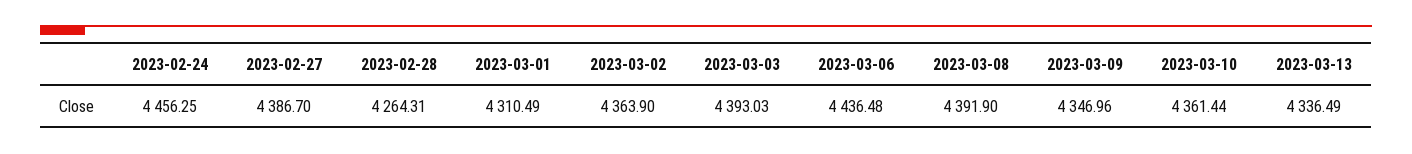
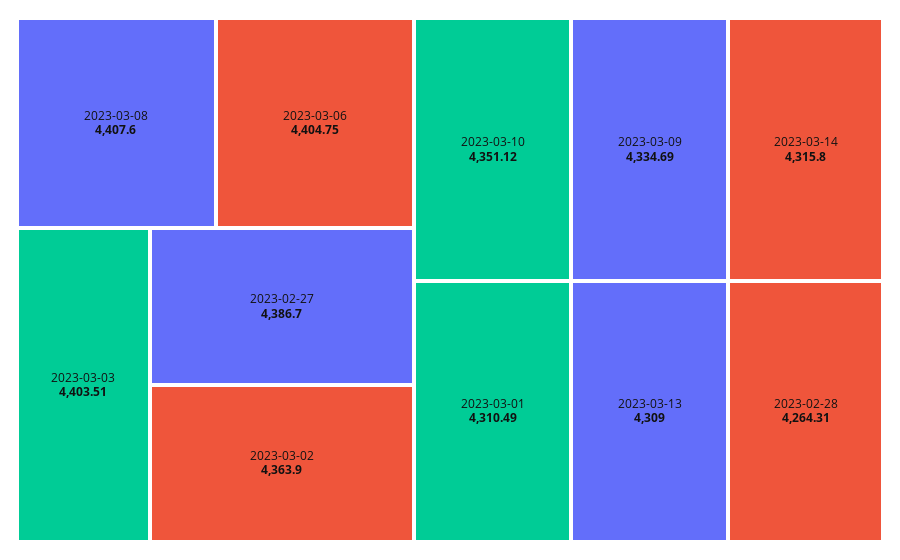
2023-02-24: 4456.25 -> none
2023-03-03: 4393.03 -> 4403.51
2023-03-06: 4436.48 -> 4404.75
2023-03-08: 4391.9 -> 4407.6
2023-03-09: 4346.96 -> 4334.69
2023-03-10: 4361.44 -> 4351.12
2023-03-13: 4336.49 -> 4309
2023-03-14: none -> 4315.8

